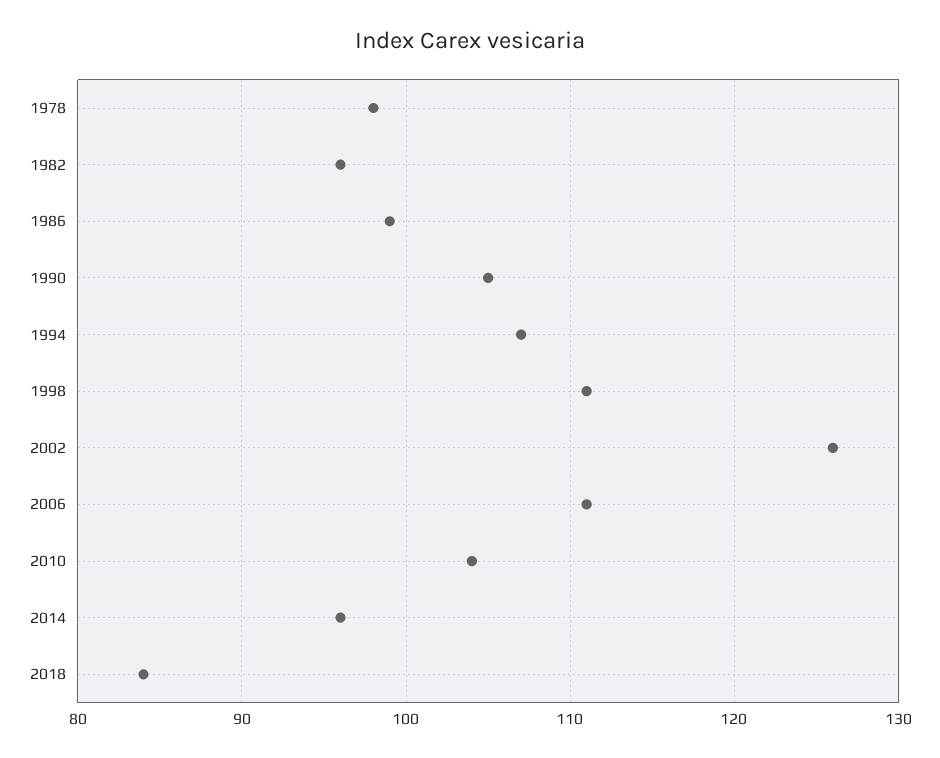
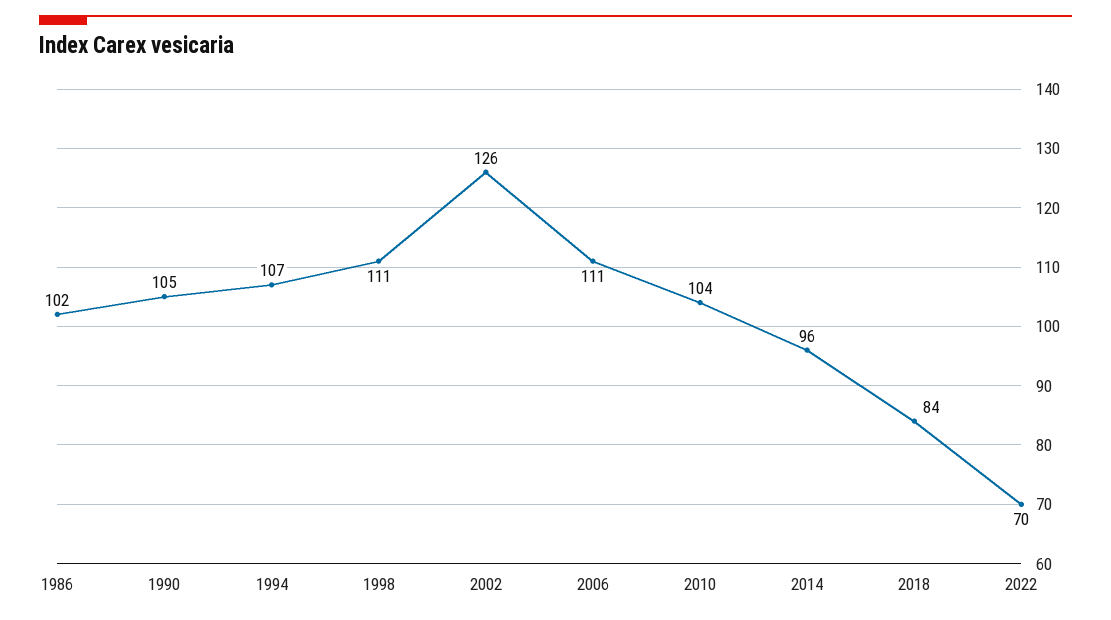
1978: 98 -> none
1982: 96 -> none
1986: 99 -> 102
2022: none -> 70

